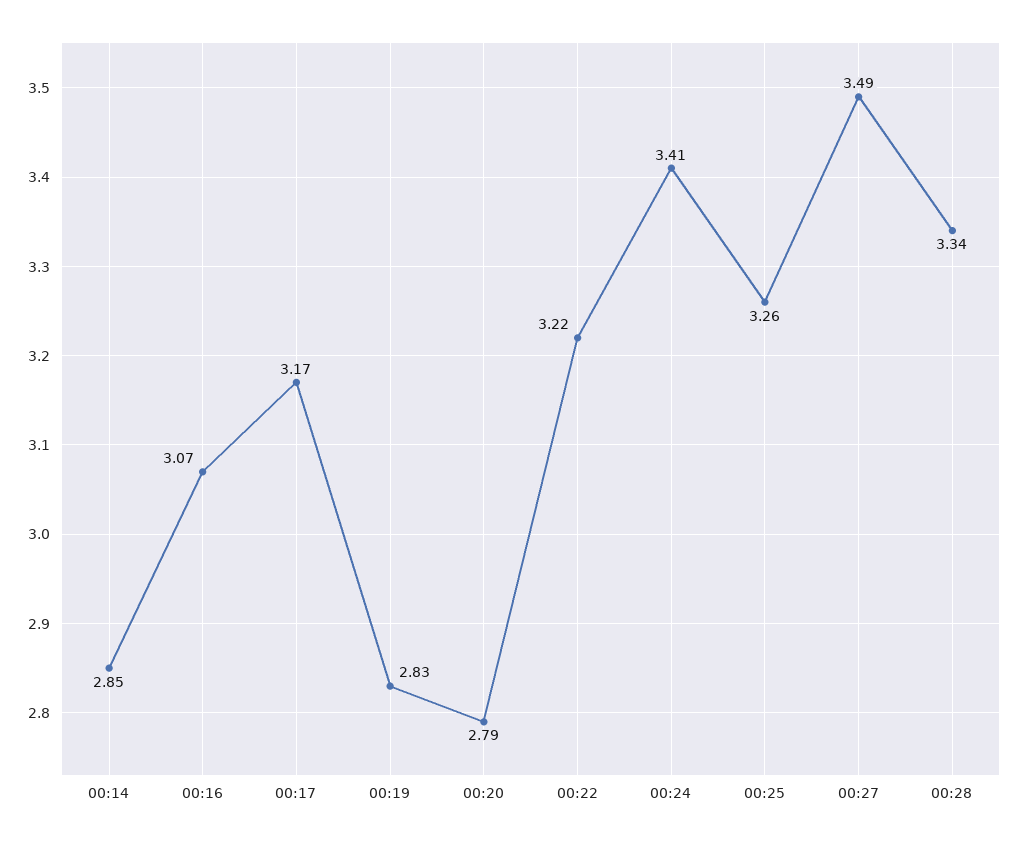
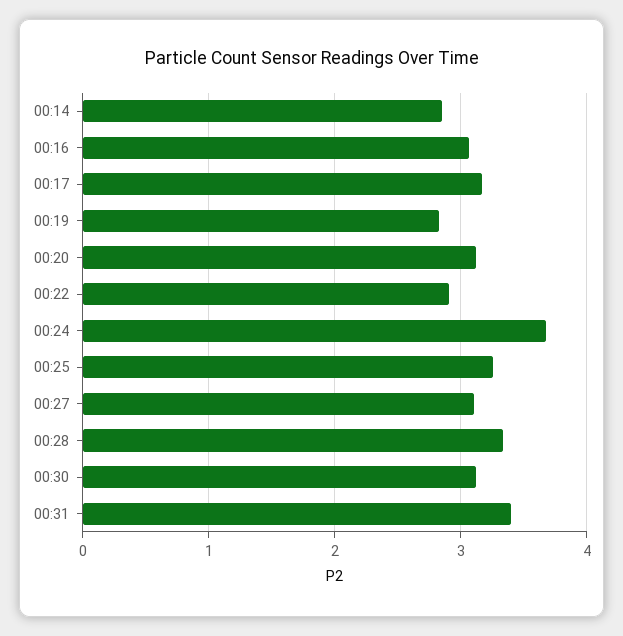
00:20: 2.79 -> 3.1
00:22: 3.22 -> 2.9
00:24: 3.41 -> 3.7
00:27: 3.49 -> 3.1
00:30: none -> 3.1
00:31: none -> 3.4

